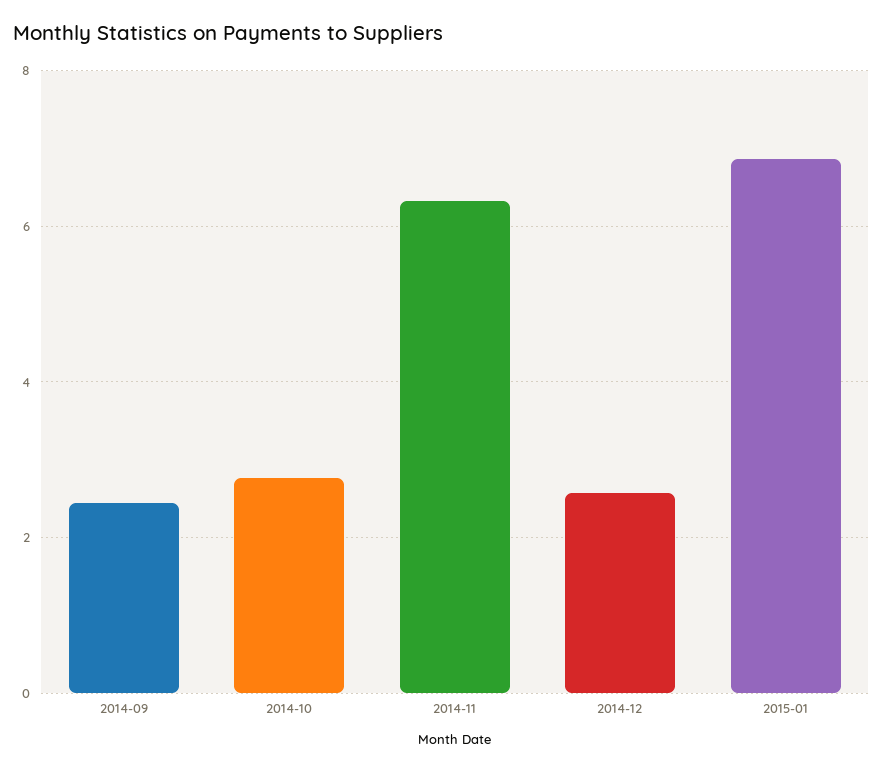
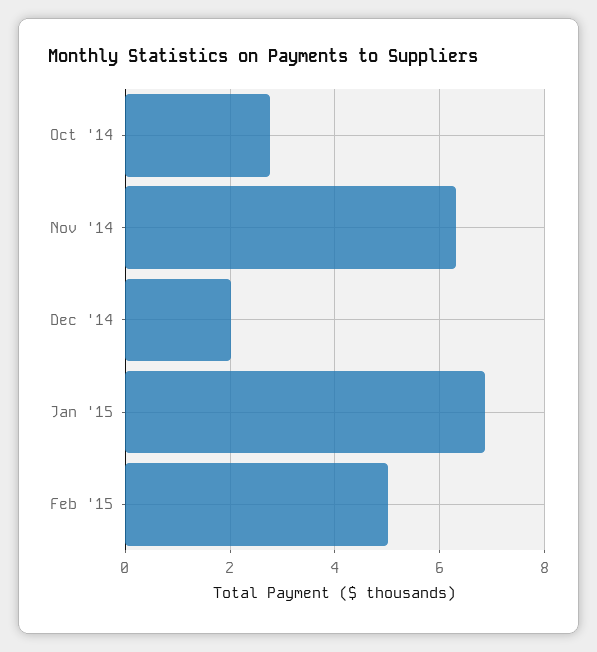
2014-09: 2.4 -> none
2014-12: 2.6 -> 2
Feb '15: none -> 5

